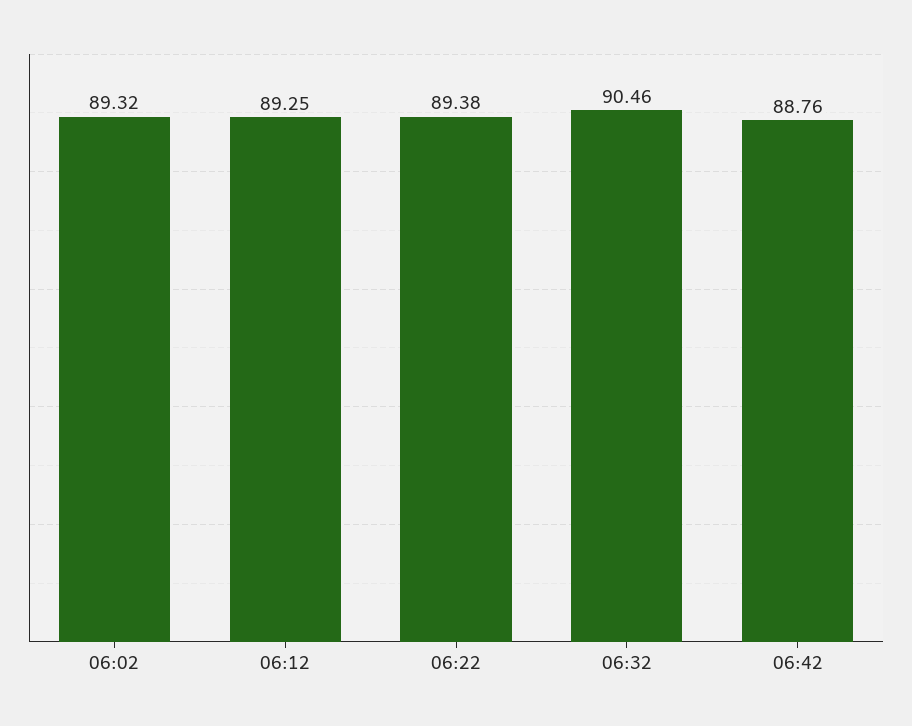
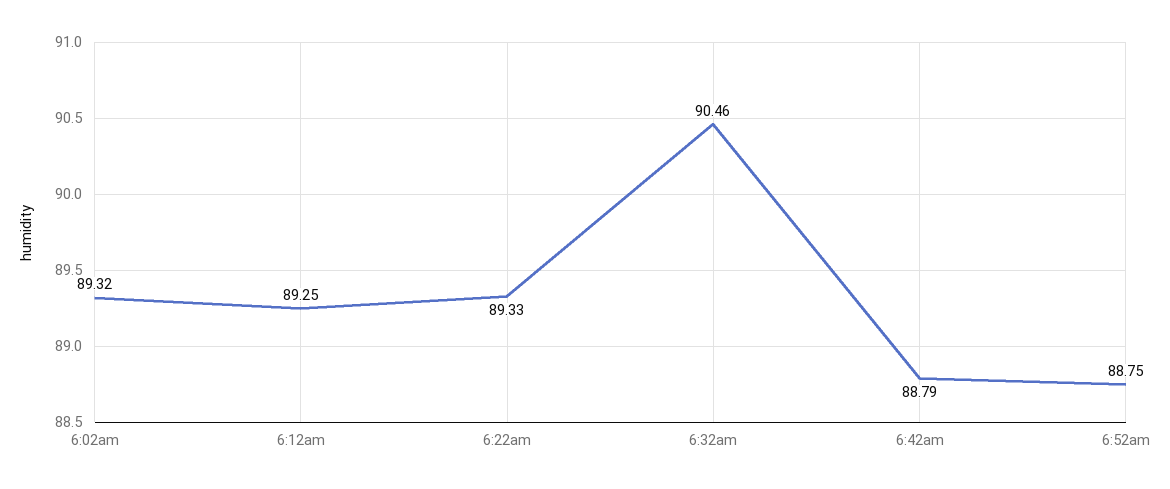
06:22: 89.38 -> 89.33
06:42: 88.76 -> 88.79
6:52am: none -> 88.75

